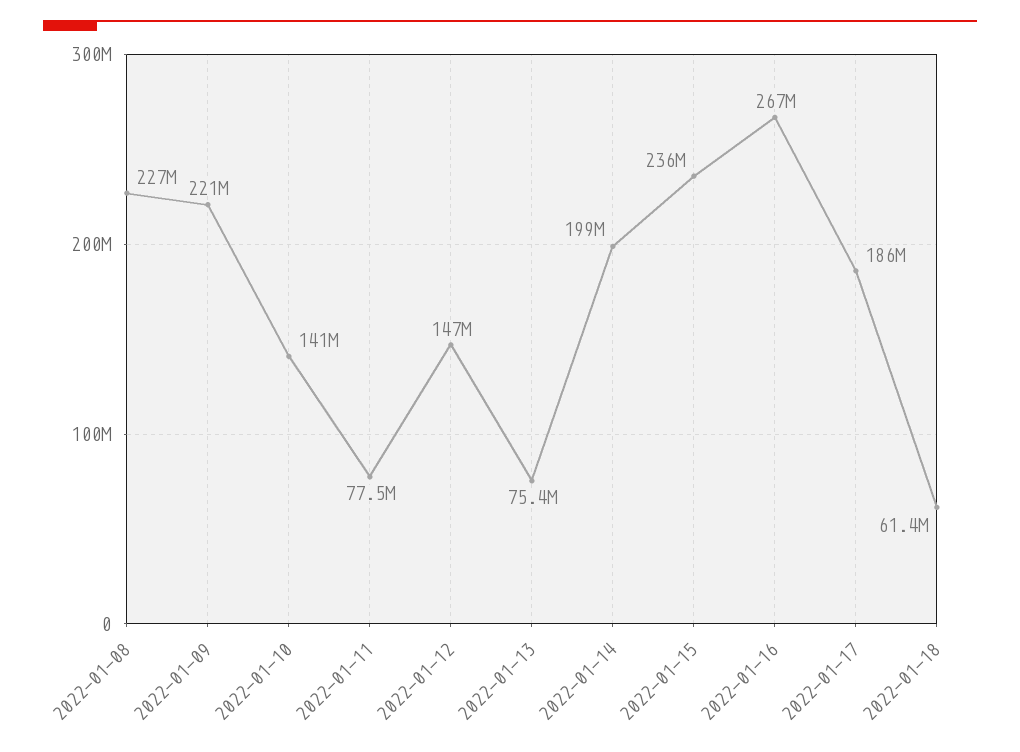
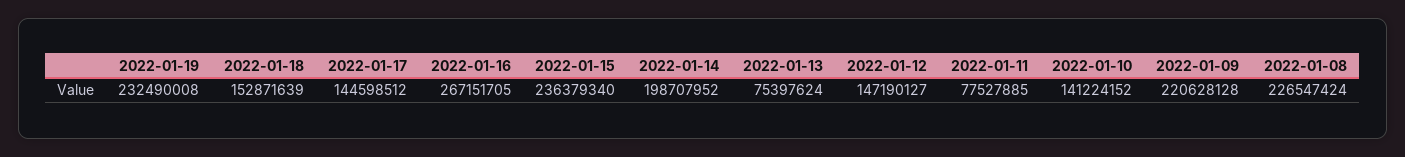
2022-01-17: 186000000 -> 144598512
2022-01-18: 61400000 -> 152871639
2022-01-19: none -> 232490008

